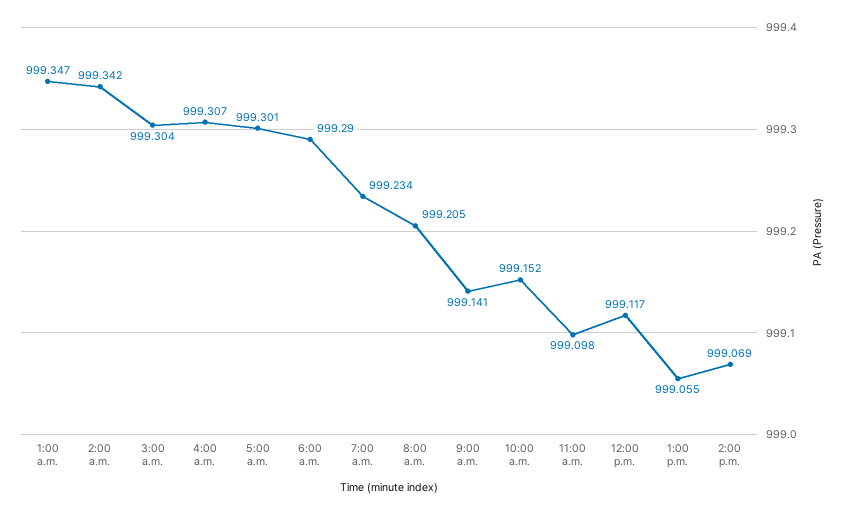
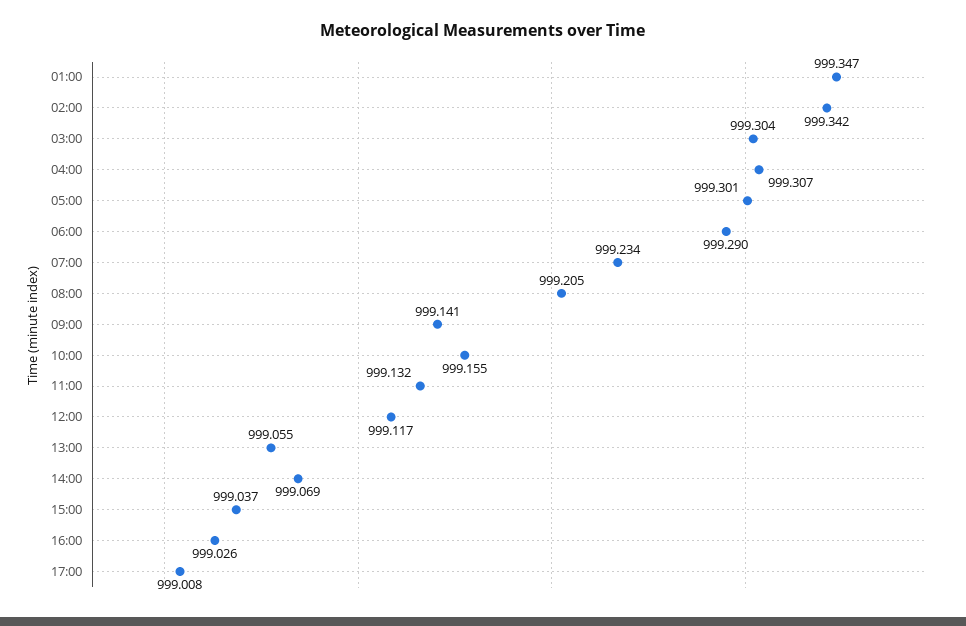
10:00 a.m.: 999.152 -> 999.155
11:00 a.m.: 999.098 -> 999.132
15:00: none -> 999.037
16:00: none -> 999.026
17:00: none -> 999.008

